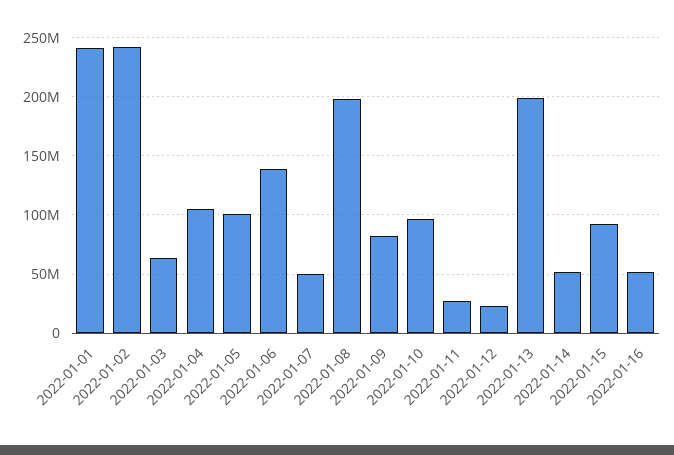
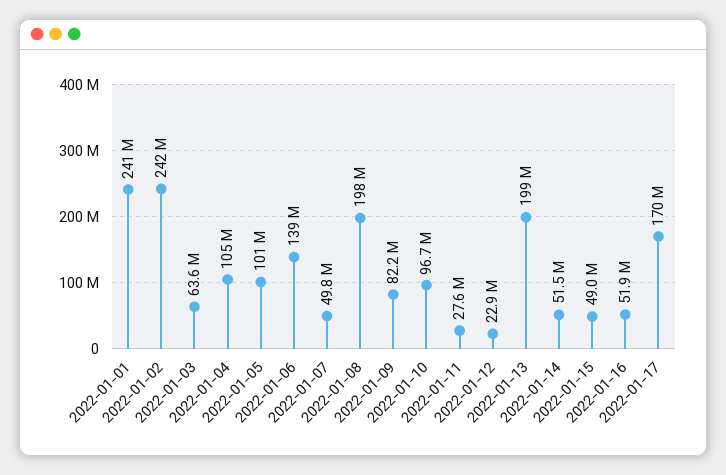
2022-01-15: 90000000 -> 49000000
2022-01-17: none -> 170000000

